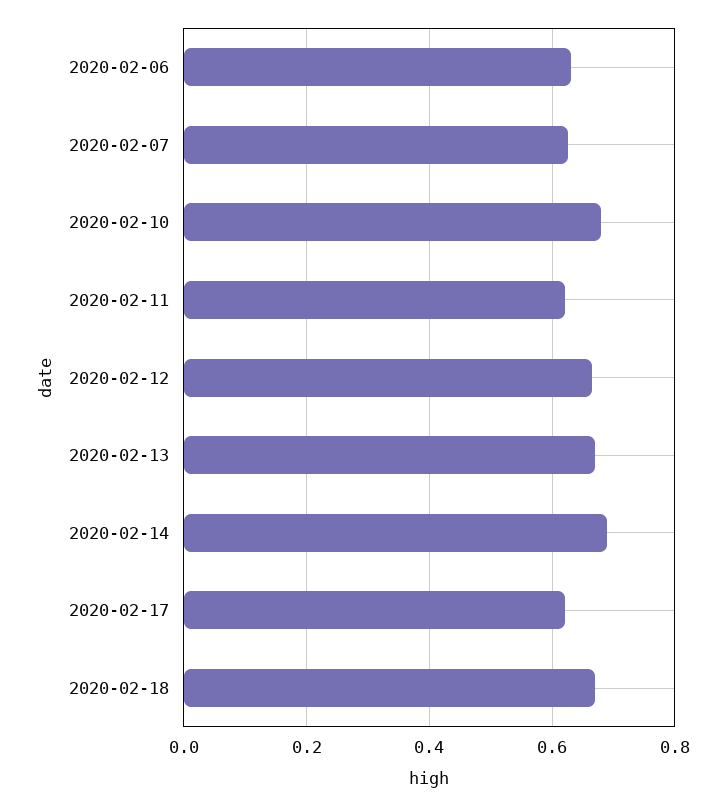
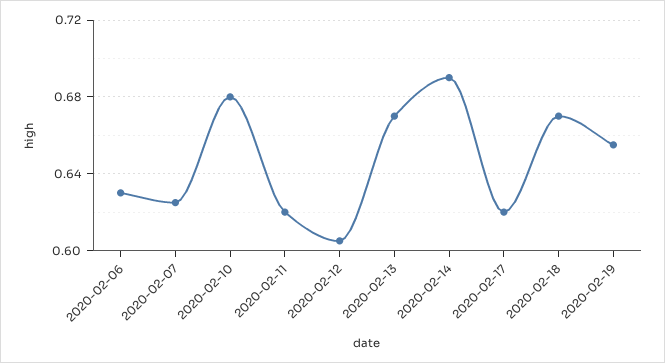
2020-02-12: 0.66 -> 0.605
2020-02-19: none -> 0.655

